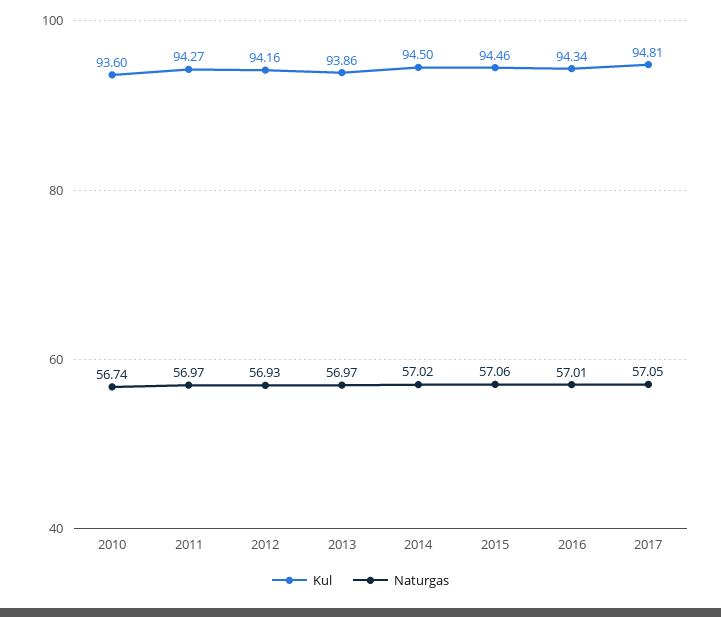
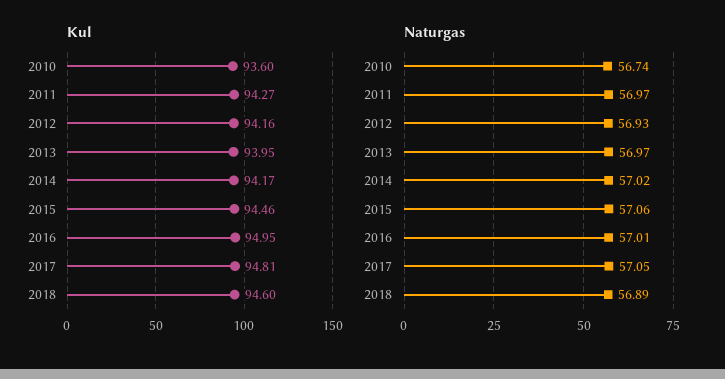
Kul, 2013: 93.86 -> 93.95
Kul, 2014: 94.5 -> 94.17
Kul, 2016: 94.34 -> 94.95
Kul, 2018: none -> 94.6
Naturgas, 2018: none -> 56.89

